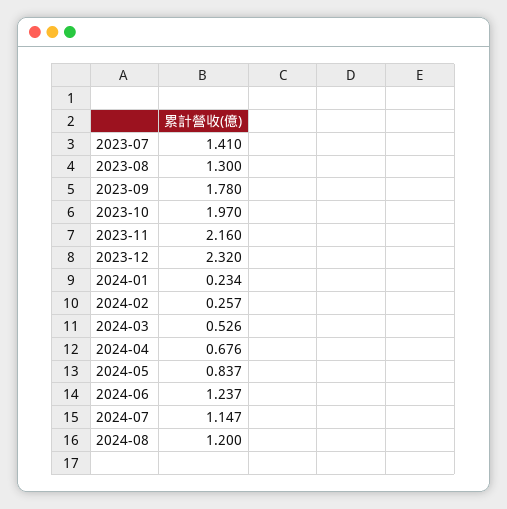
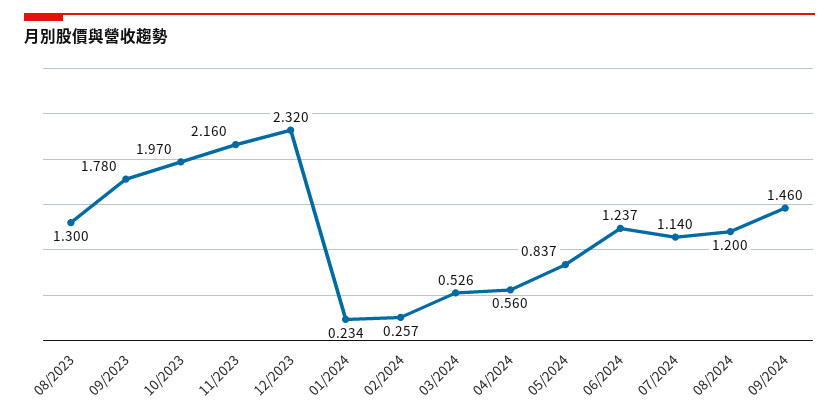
2023-07: 1.41 -> none
2024-04: 0.676 -> 0.56
2024-07: 1.147 -> 1.14
09/2024: none -> 1.46

